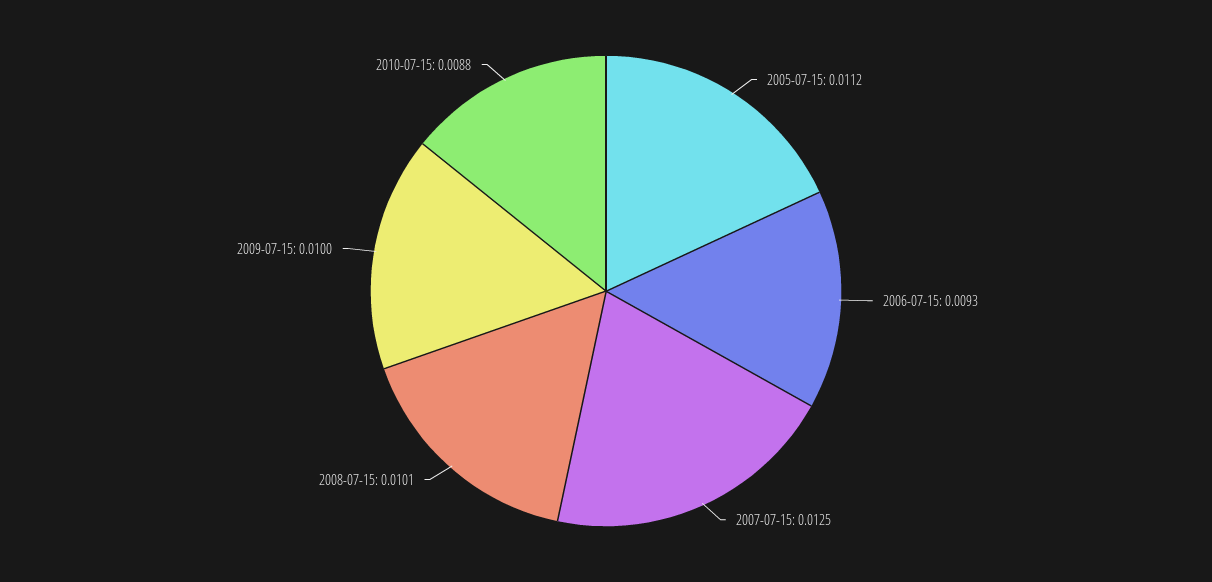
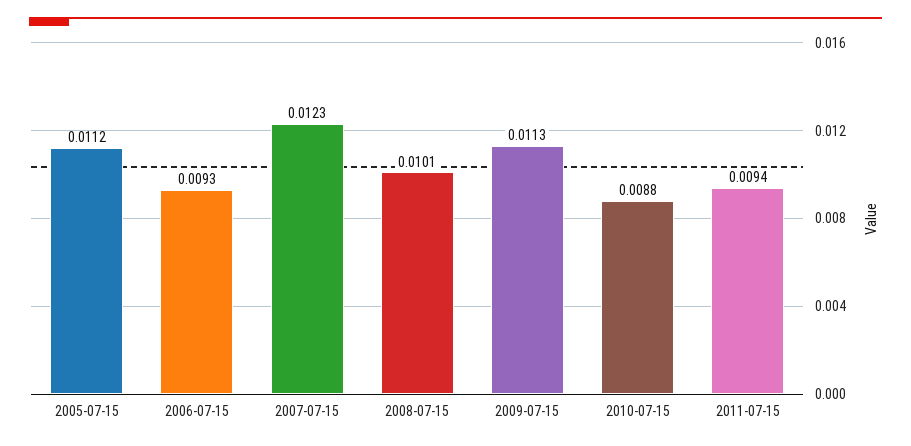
2007-07-15: 0.0125 -> 0.0123
2009-07-15: 0.01 -> 0.0113
2011-07-15: none -> 0.0094

